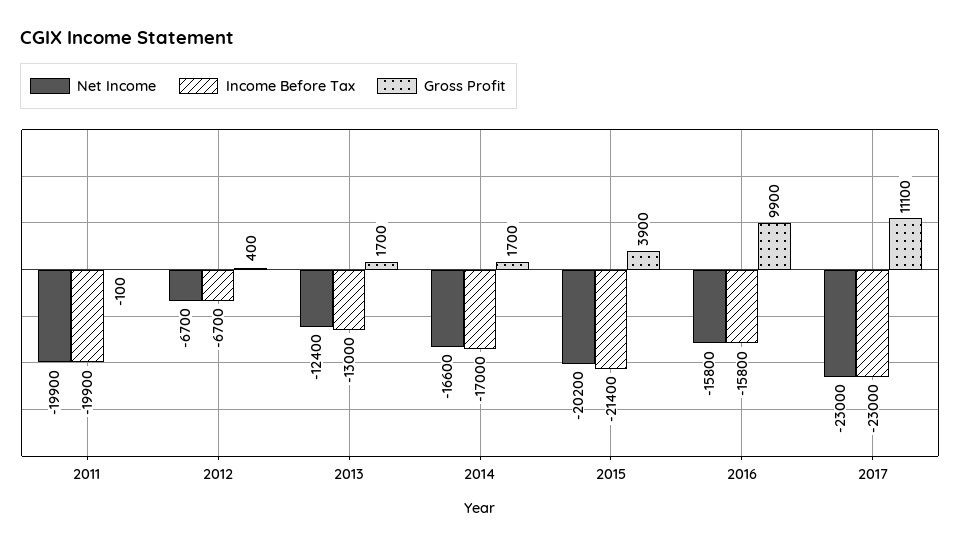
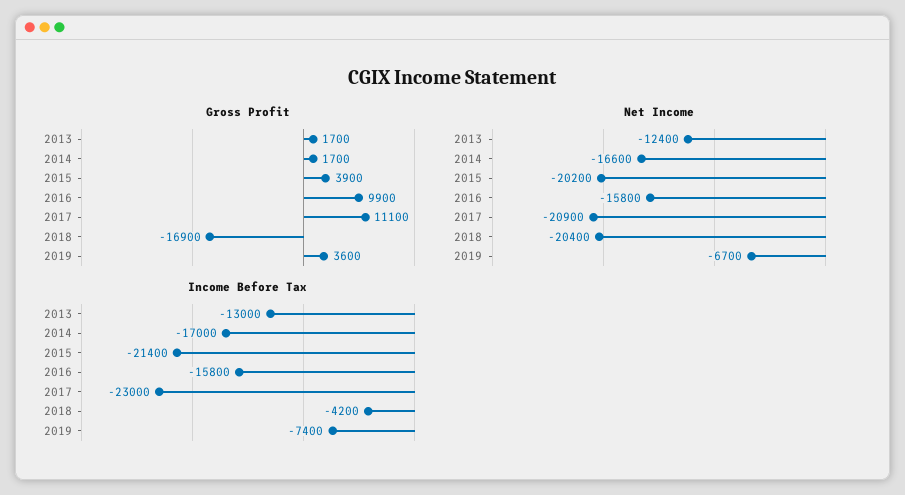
Net Income, 2011: -19900 -> none
Income Before Tax, 2011: -19900 -> none
Gross Profit, 2011: -100 -> none
Net Income, 2012: -6700 -> none
Income Before Tax, 2012: -6700 -> none
Gross Profit, 2012: 400 -> none
Net Income, 2017: -23000 -> -20900
Gross Profit, 2018: none -> -16900
Gross Profit, 2019: none -> 3600
Net Income, 2018: none -> -20400
Net Income, 2019: none -> -6700
Income Before Tax, 2018: none -> -4200
Income Before Tax, 2019: none -> -7400

